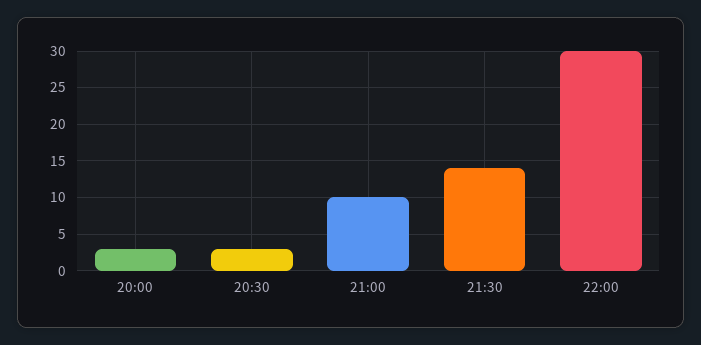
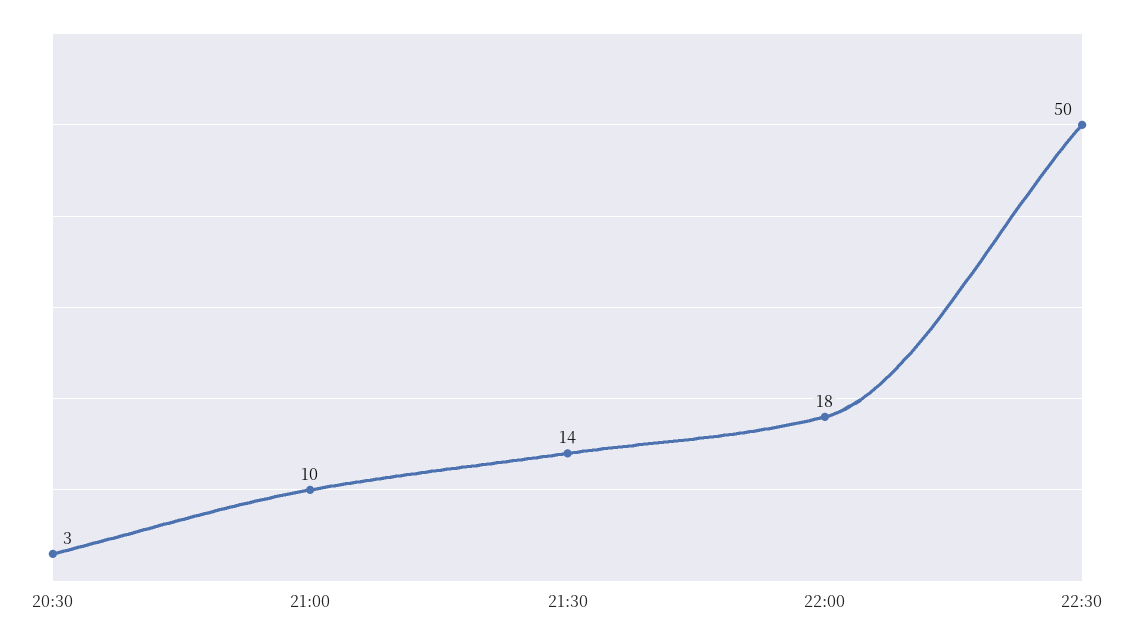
20:00: 3 -> none
22:00: 30 -> 18
22:30: none -> 50

